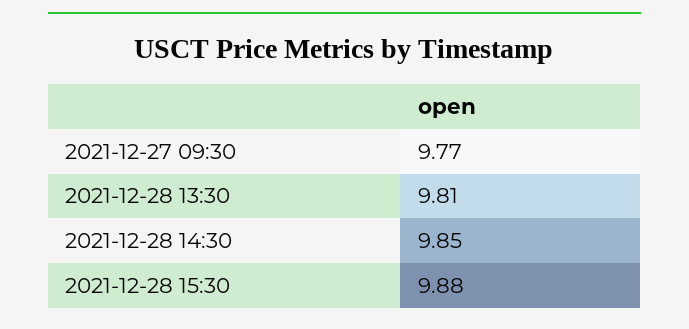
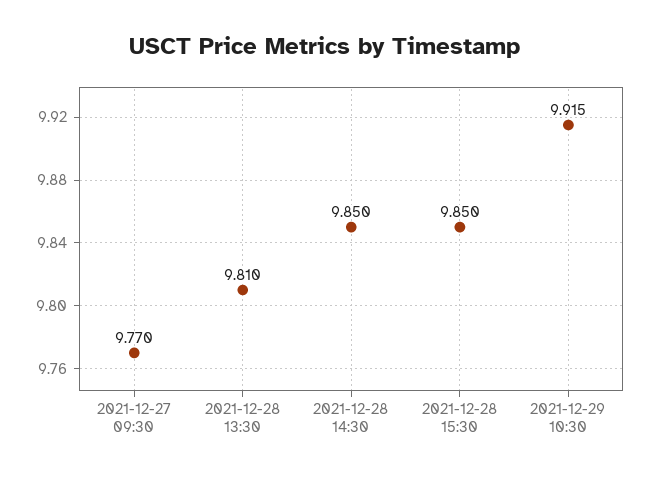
2021-12-28 15:30: 9.88 -> 9.85
2021-12-29 10:30: none -> 9.915

